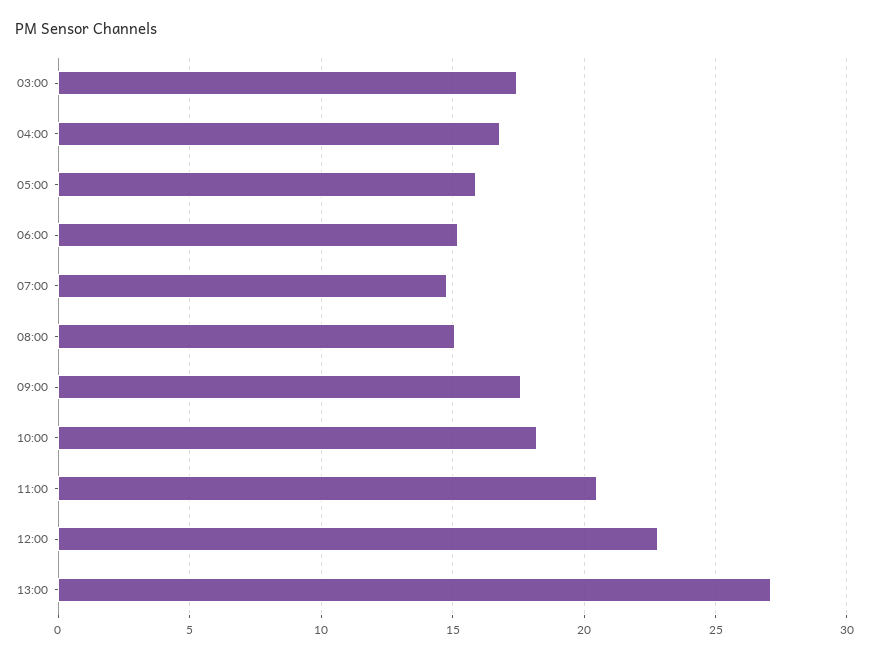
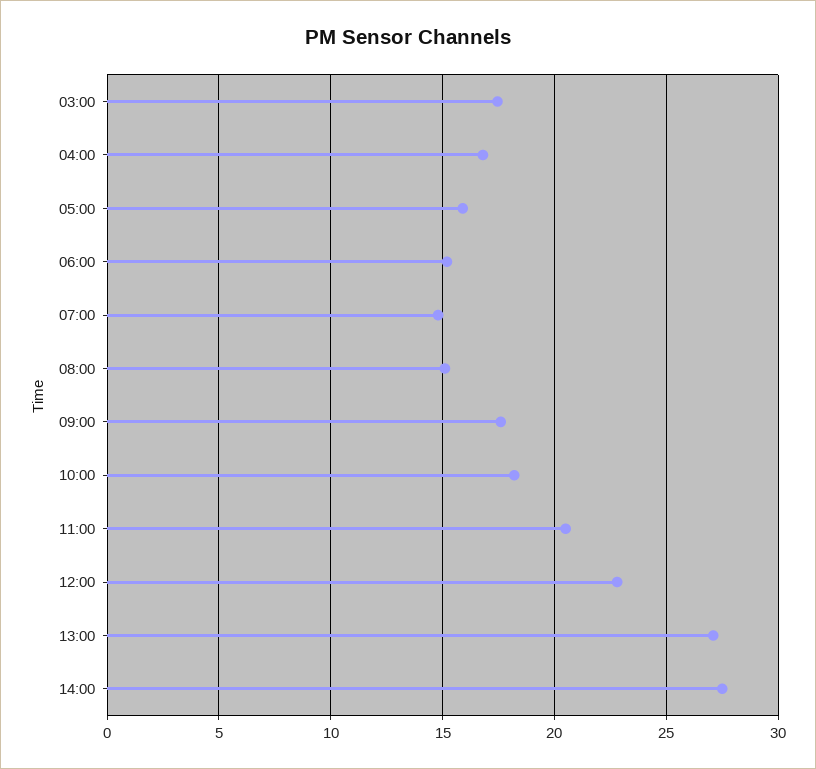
14:00: none -> 27.5

